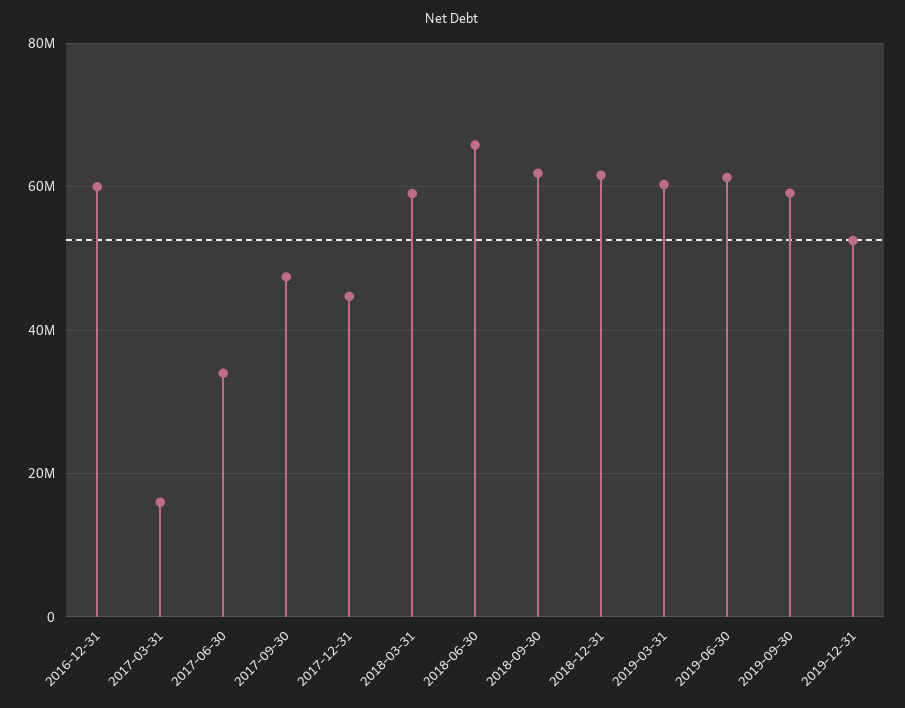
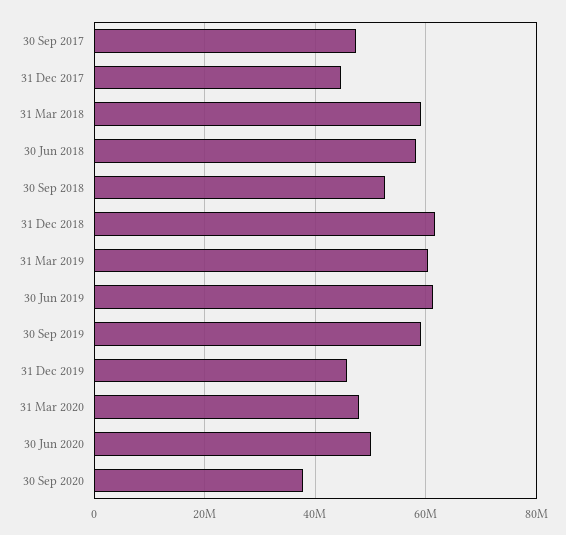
2016-12-31: 60000000 -> none
2017-03-31: 16000000 -> none
2017-06-30: 34000000 -> none
2018-06-30: 66000000 -> 58000000
2018-09-30: 62000000 -> 52000000
2019-12-31: 52000000 -> 46000000
31 Mar 2020: none -> 48000000
30 Jun 2020: none -> 50000000
30 Sep 2020: none -> 38000000

